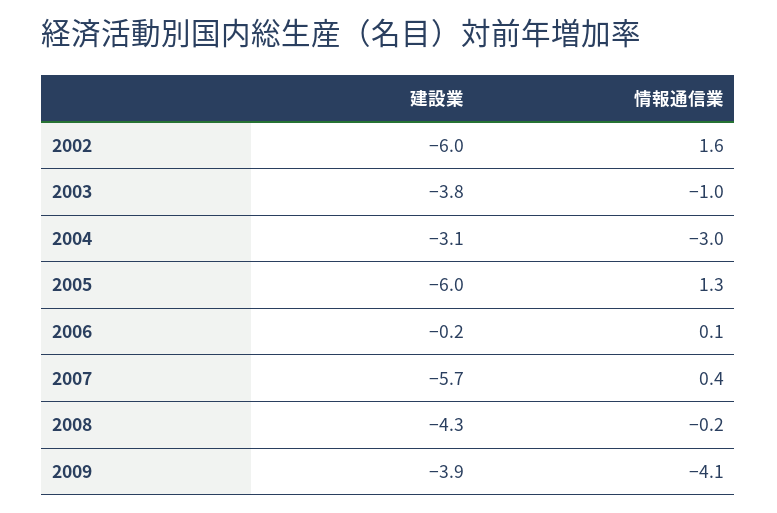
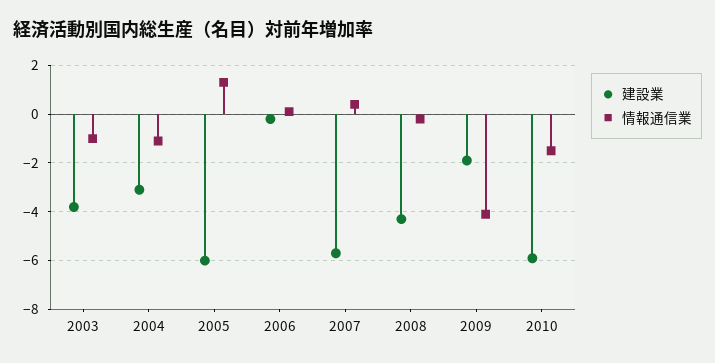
建設業, 2002: -6 -> none
情報通信業, 2002: 1.6 -> none
情報通信業, 2004: -3 -> -1
建設業, 2009: -3.9 -> -2
建設業, 2010: none -> -6
情報通信業, 2010: none -> -1.5

